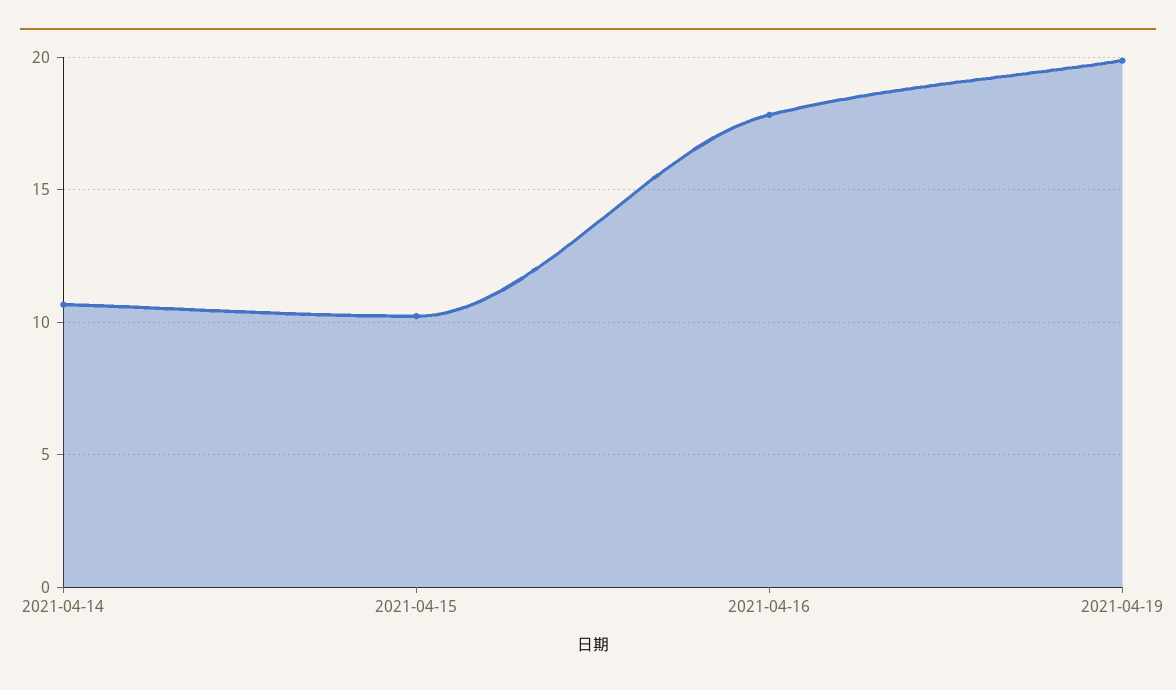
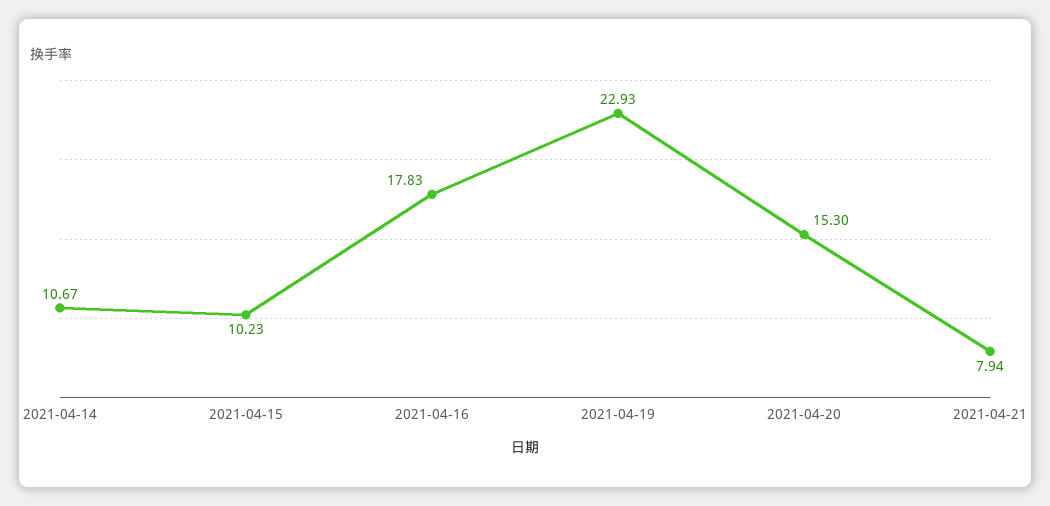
2021-04-19: 20 -> 22.93
2021-04-20: none -> 15.3
2021-04-21: none -> 7.94

